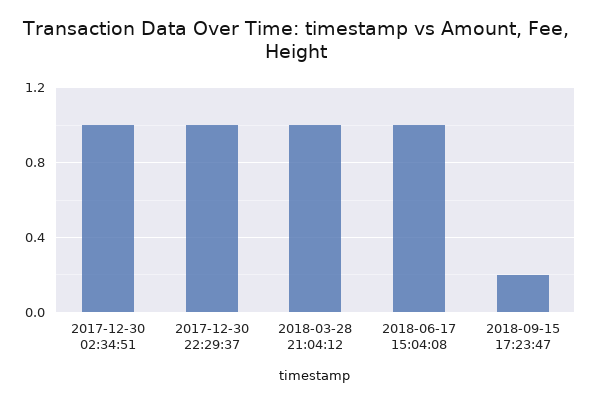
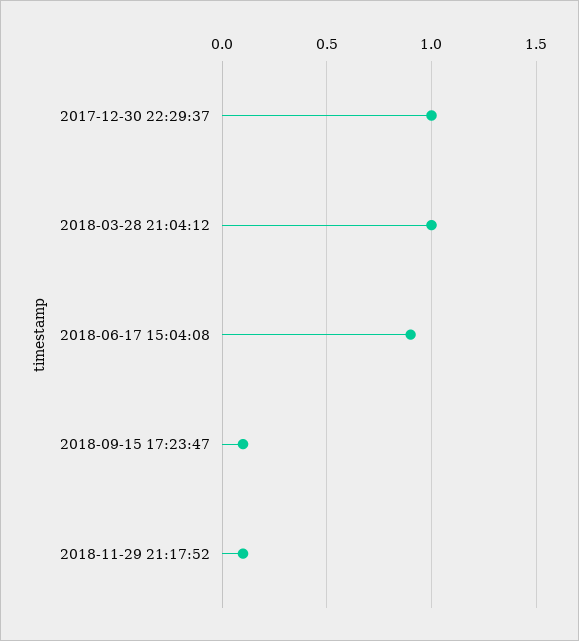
2017-12-30 02:34:51: 1 -> none
2018-06-17 15:04:08: 1 -> 0.9
2018-09-15 17:23:47: 0.2 -> 0.1
2018-11-29 21:17:52: none -> 0.1

